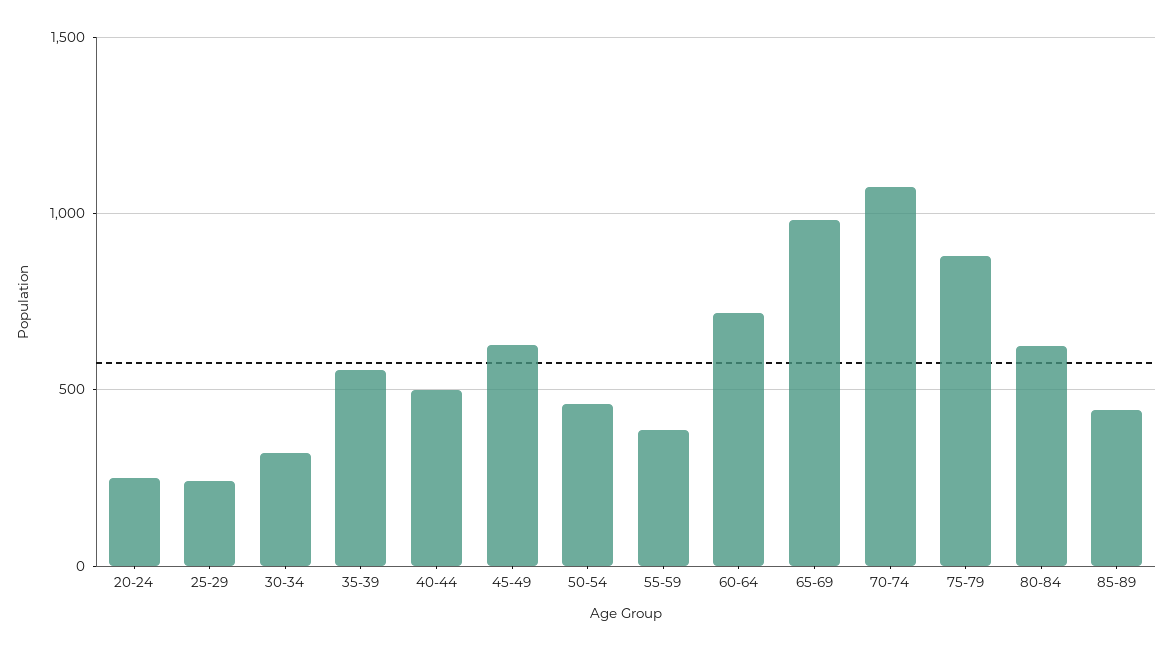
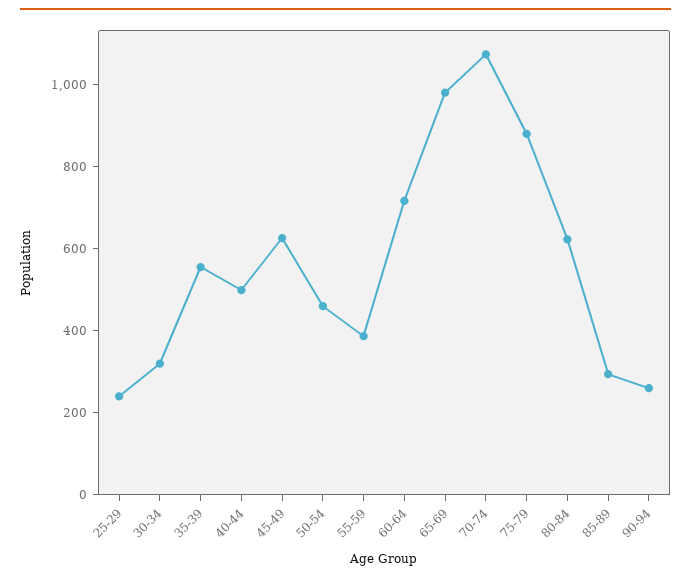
20-24: 250 -> none
85-89: 450 -> 300
90-94: none -> 250

